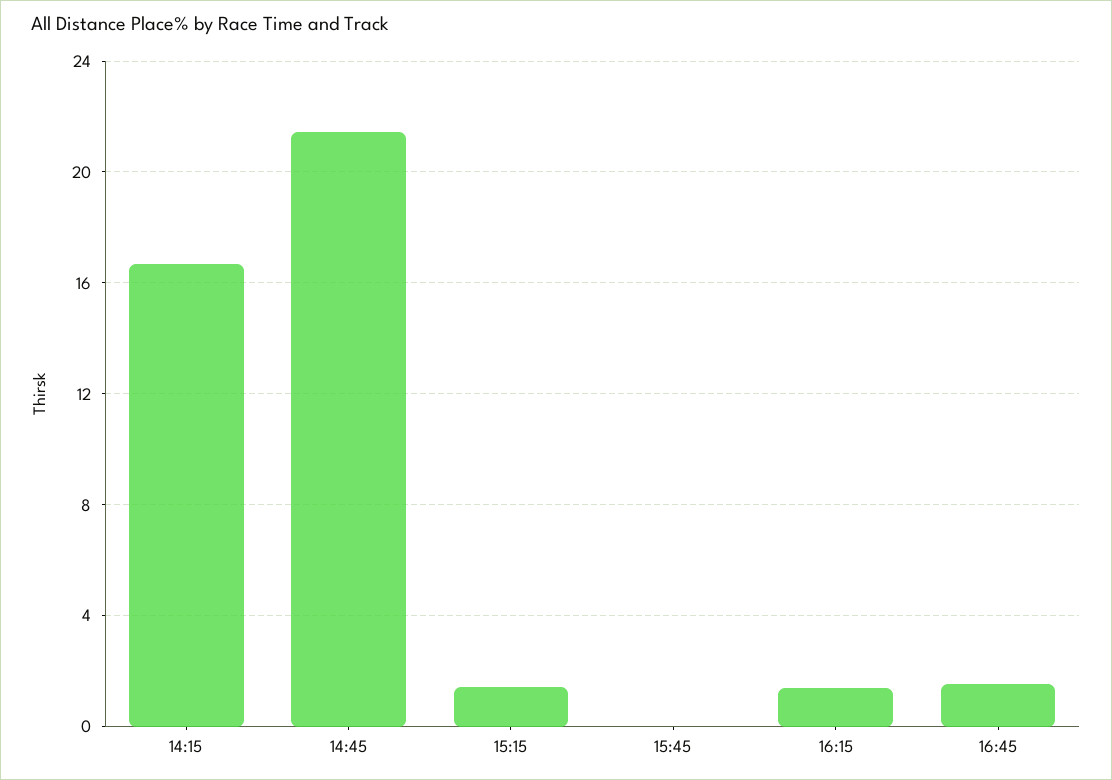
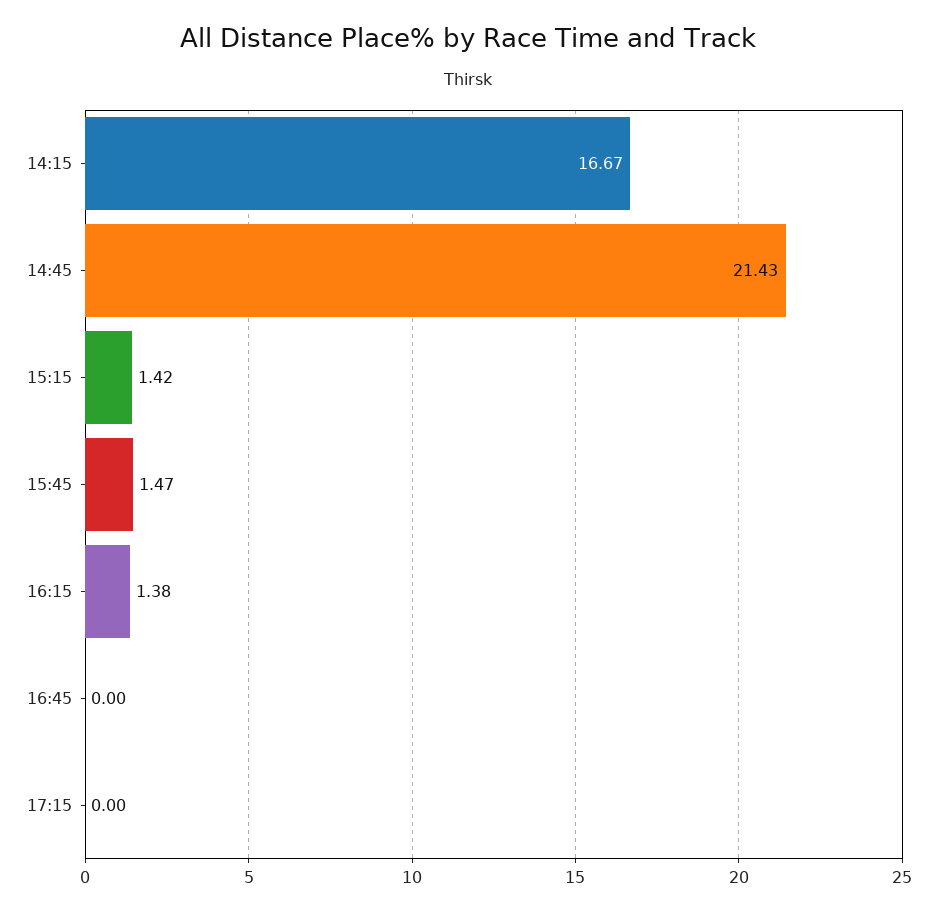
15:45: 0 -> 1.47
16:45: 1.5 -> 0
17:15: none -> 0

